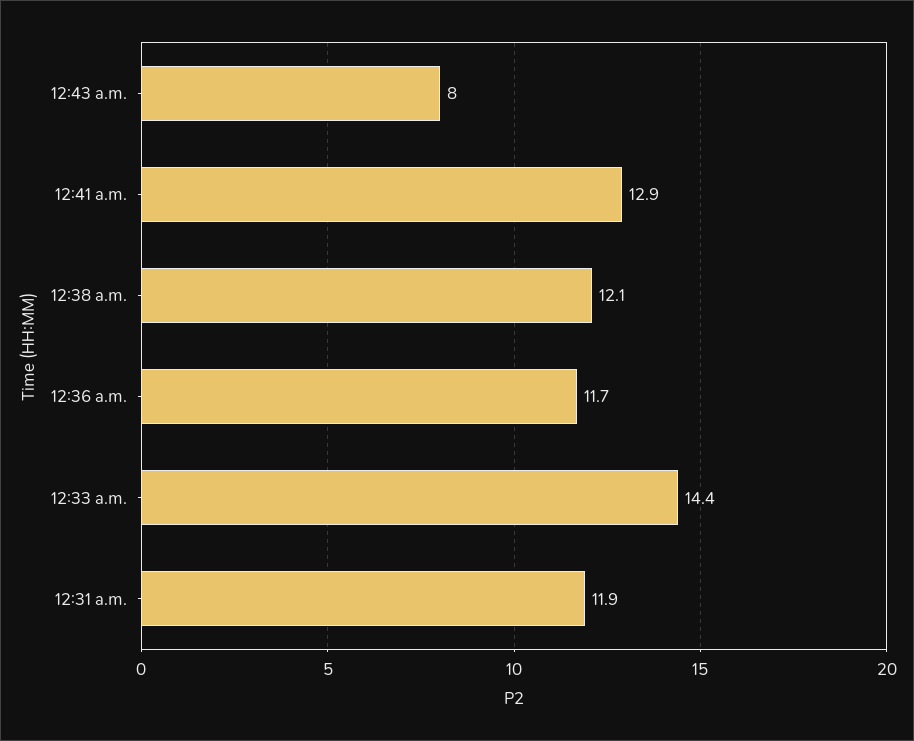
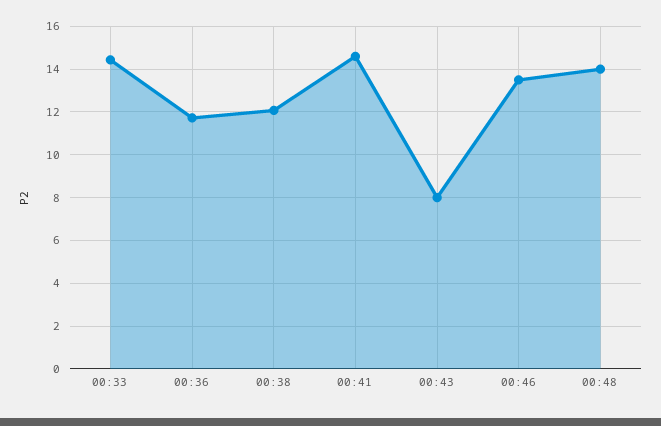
12:41 a.m.: 12.9 -> 14.5
12:31 a.m.: 11.9 -> none
00:46: none -> 13.5
00:48: none -> 14

